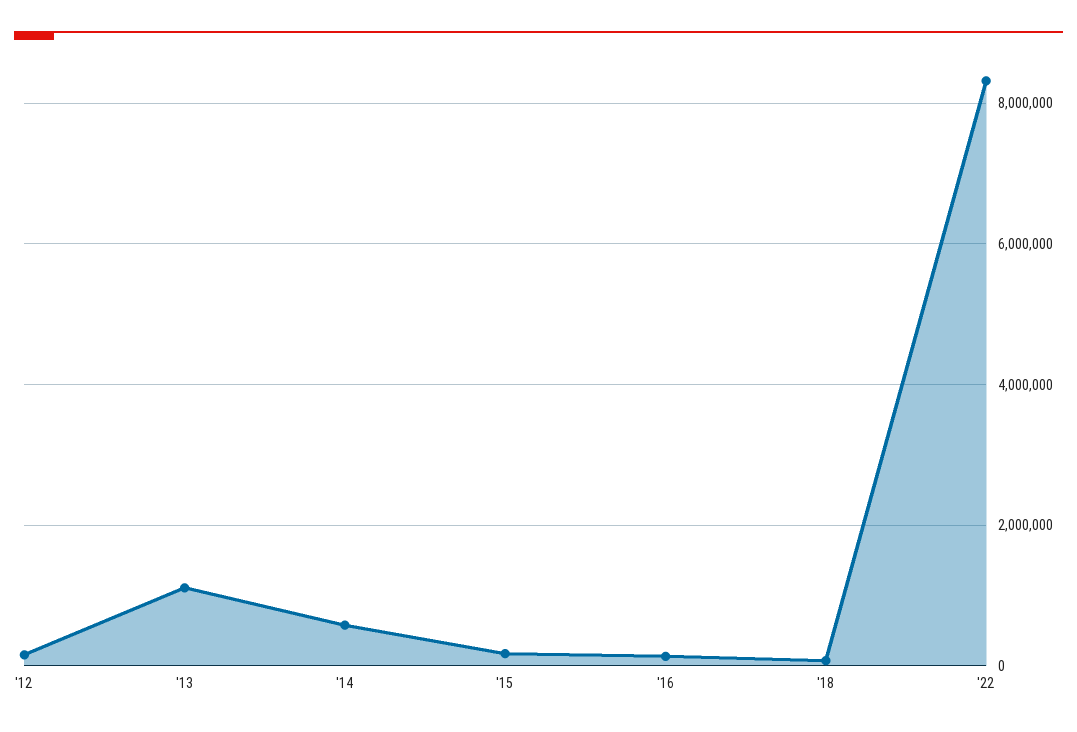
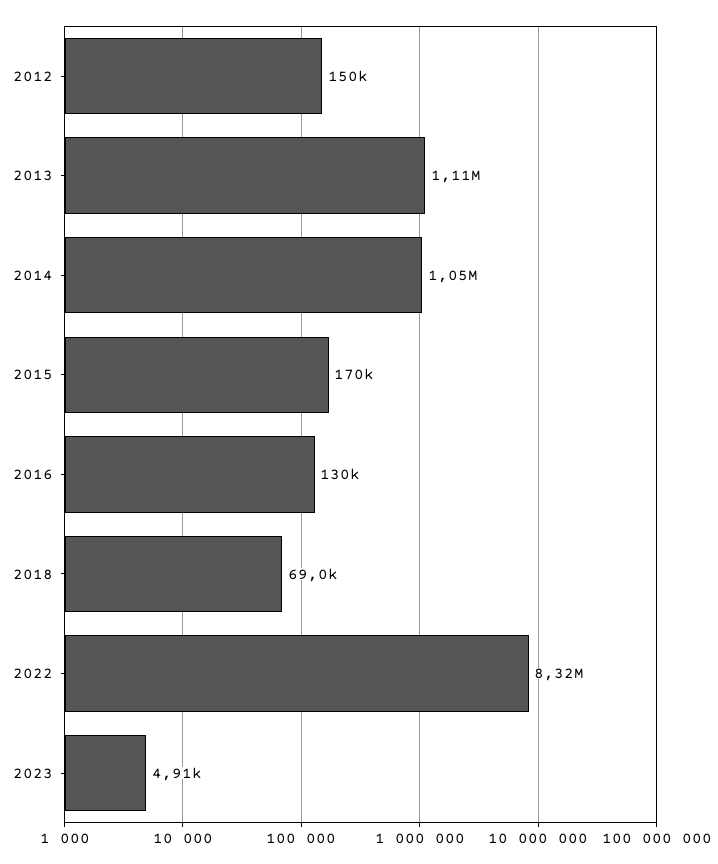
'14: 600000 -> 1050000
2023: none -> 4910

